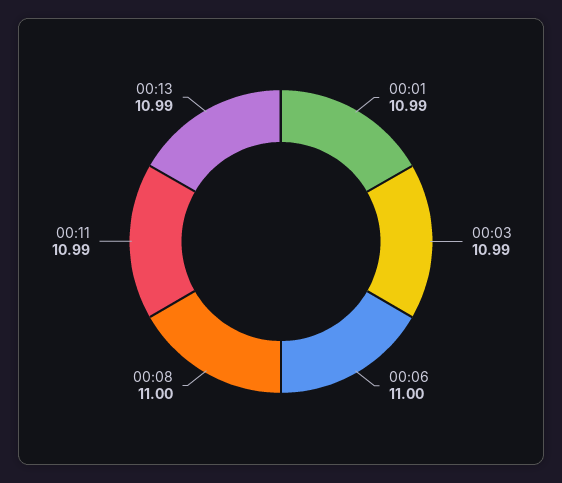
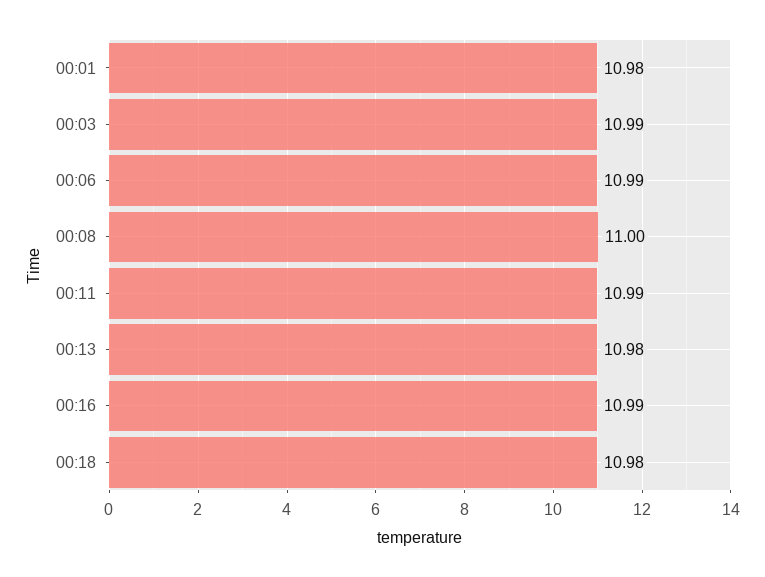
00:01: 10.99 -> 10.98
00:06: 11 -> 10.99
00:13: 10.99 -> 10.98
00:16: none -> 10.99
00:18: none -> 10.98

